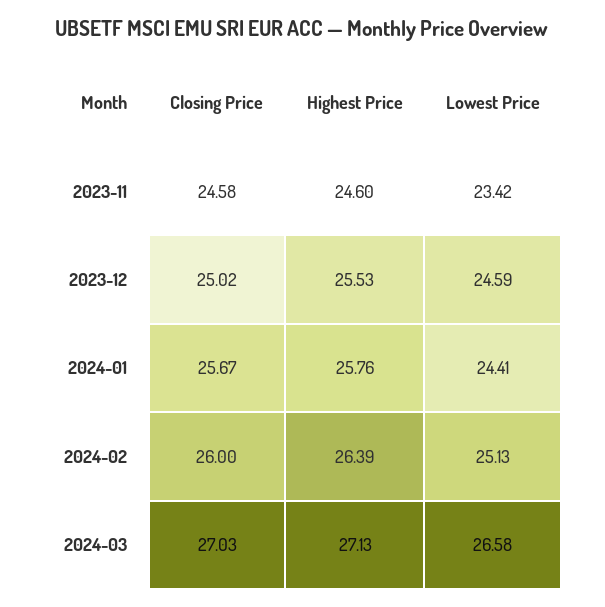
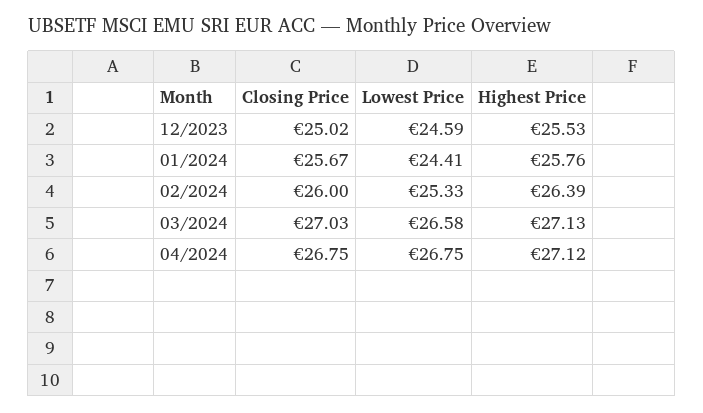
Closing Price, 2023-11: 24.58 -> none
Highest Price, 2023-11: 24.6 -> none
Lowest Price, 2023-11: 23.42 -> none
Lowest Price, 2024-02: 25.13 -> 25.33
Closing Price, 04/2024: none -> 26.75
Lowest Price, 04/2024: none -> 26.75
Highest Price, 04/2024: none -> 27.12

